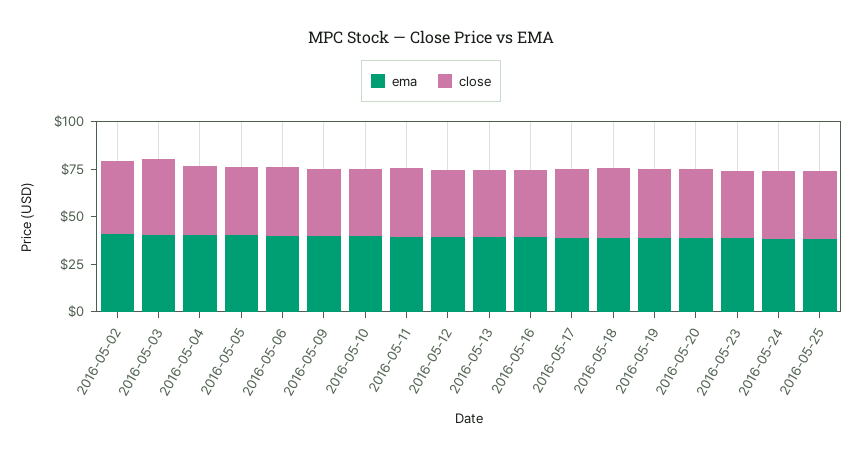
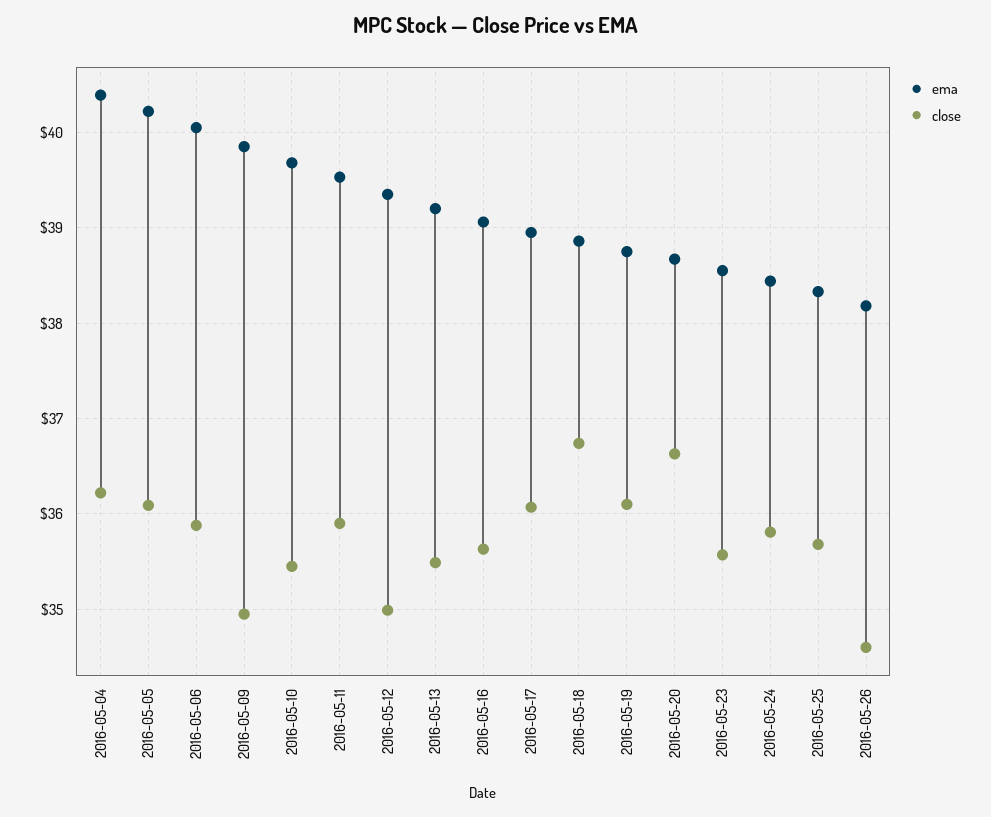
ema, 2016-05-02: 40 -> none
close, 2016-05-02: 40 -> none
ema, 2016-05-03: 40 -> none
close, 2016-05-03: 40 -> none
ema, 2016-05-26: none -> 38.2
close, 2016-05-26: none -> 34.6

